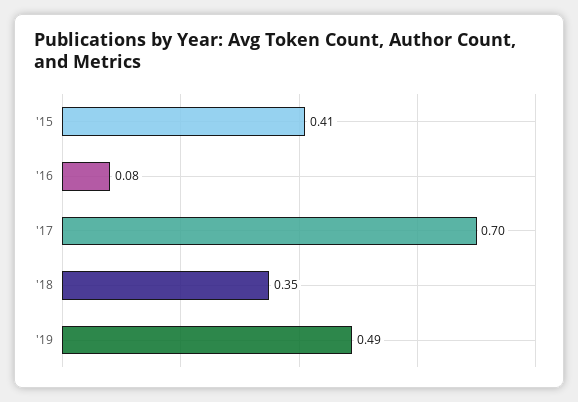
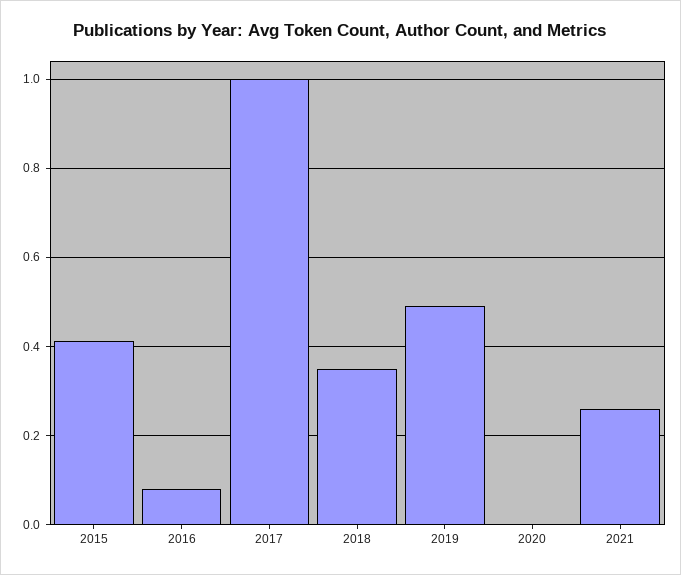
'17: 0.7 -> 1
2020: none -> 0
2021: none -> 0.26

